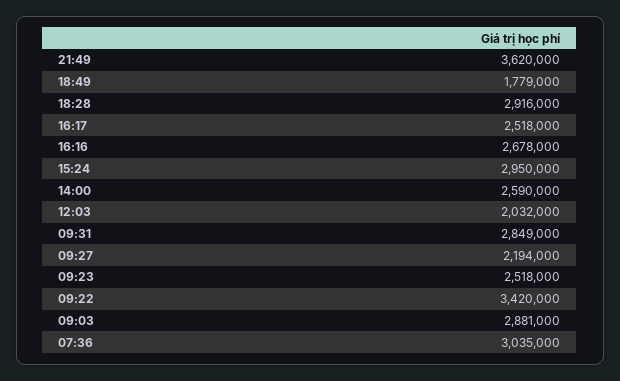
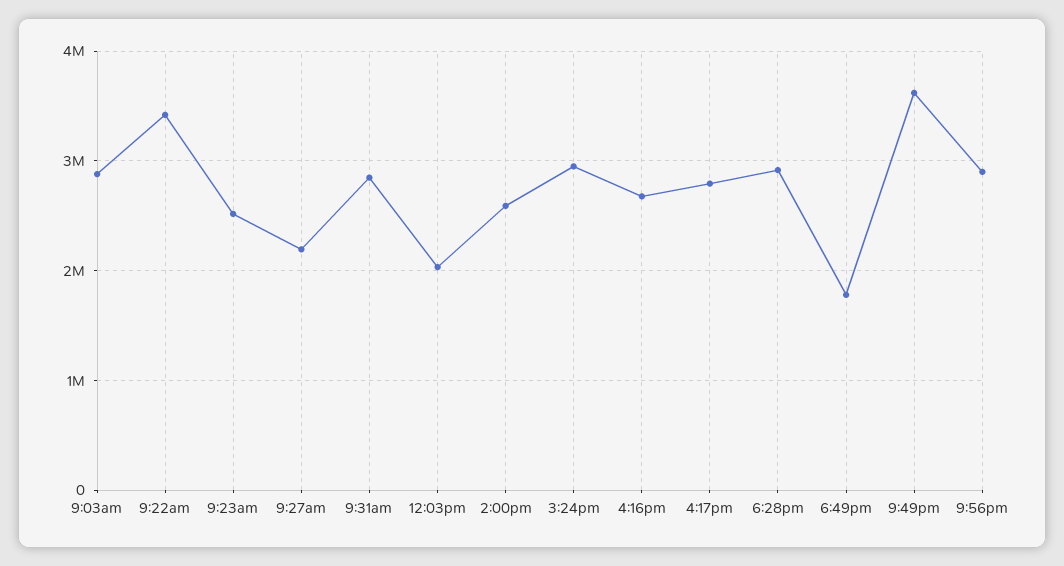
16:17: 2518000 -> 2800000
07:36: 3035000 -> none
9:56pm: none -> 2900000

